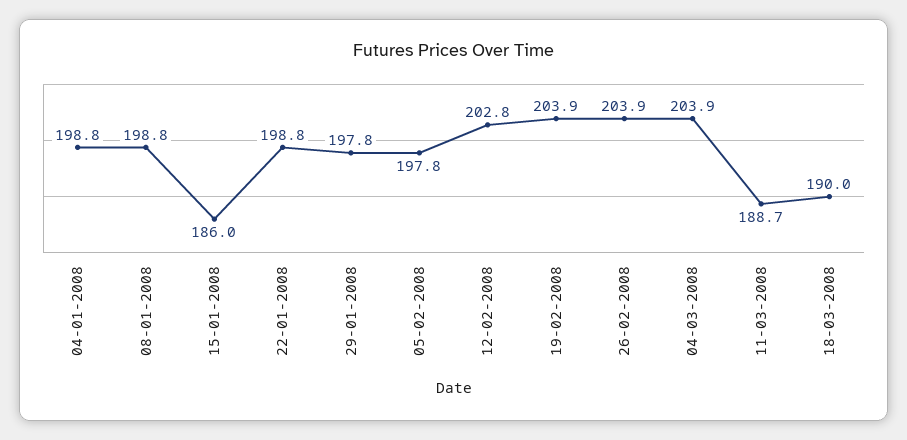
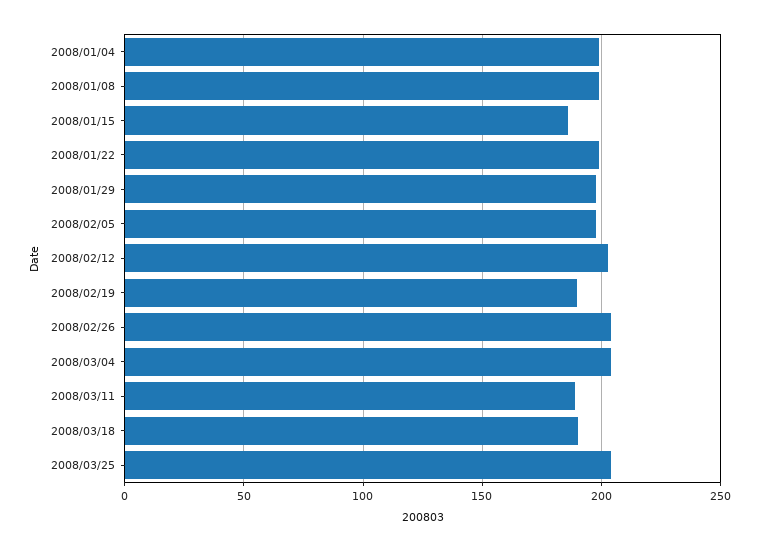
19-02-2008: 203.9 -> 190
2008/03/25: none -> 205

